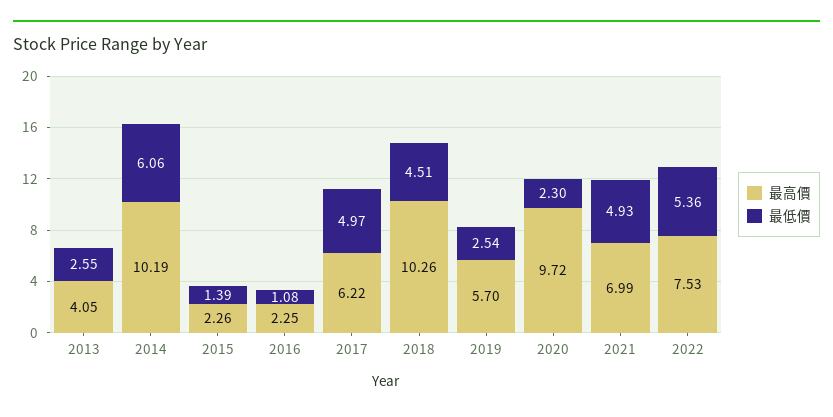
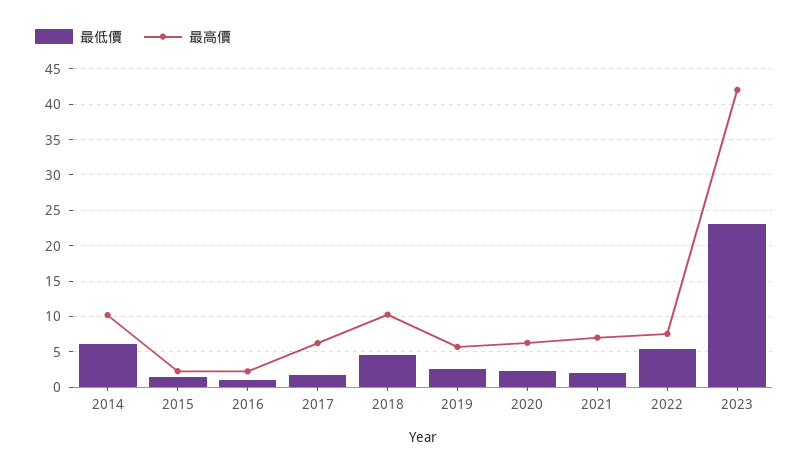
最高價, 2013: 4.05 -> none
最低價, 2013: 2.55 -> none
最低價, 2017: 4.97 -> 2
最高價, 2020: 9.72 -> 6
最低價, 2021: 4.93 -> 2
最低價, 2023: none -> 23
最高價, 2023: none -> 42

